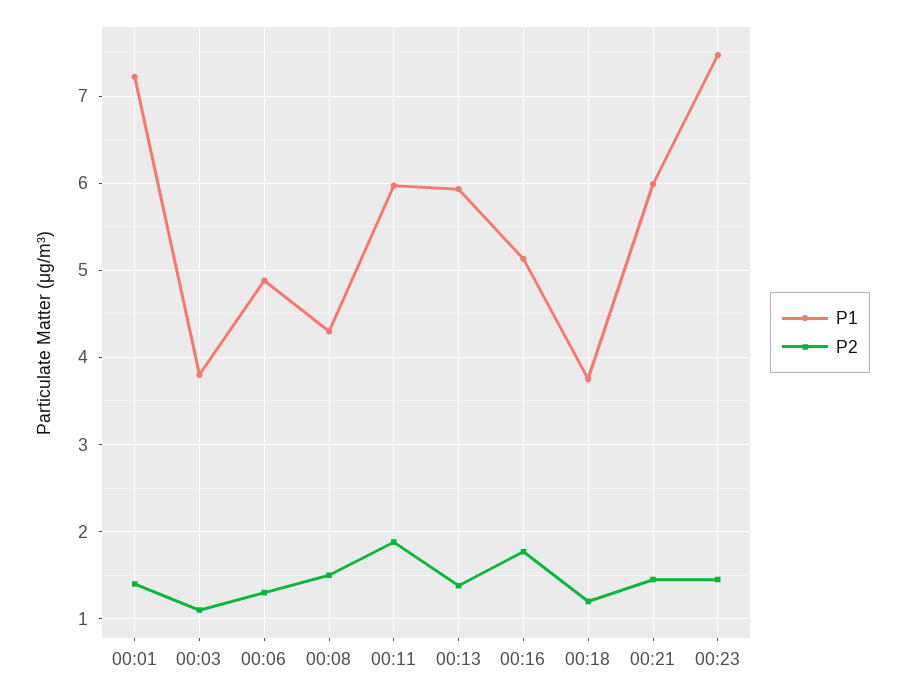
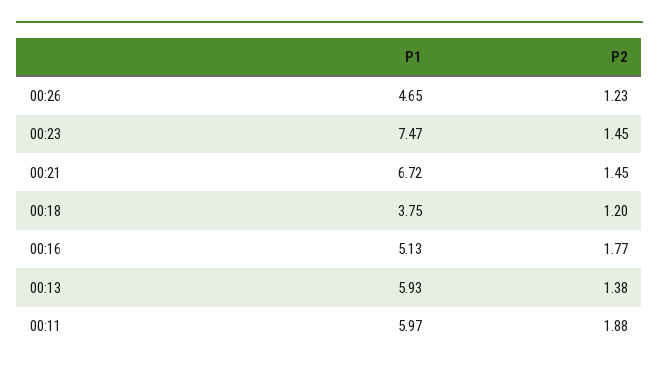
P1, 00:01: 7.2 -> none
P2, 00:01: 1.4 -> none
P1, 00:03: 3.8 -> none
P2, 00:03: 1.1 -> none
P1, 00:06: 4.9 -> none
P2, 00:06: 1.3 -> none
P1, 00:08: 4.3 -> none
P2, 00:08: 1.5 -> none
P1, 00:21: 6 -> 6.72
P1, 00:26: none -> 4.65
P2, 00:26: none -> 1.23

